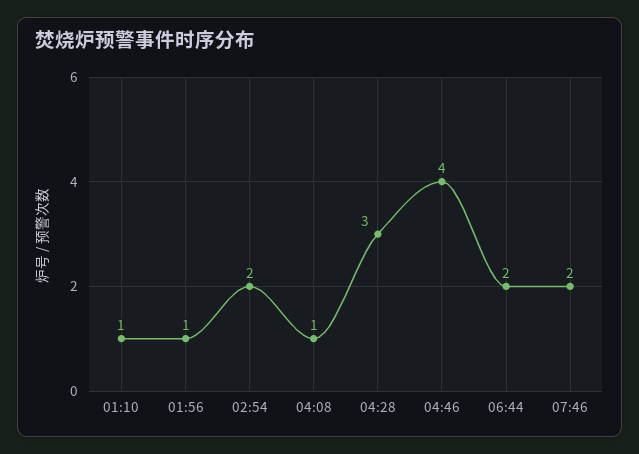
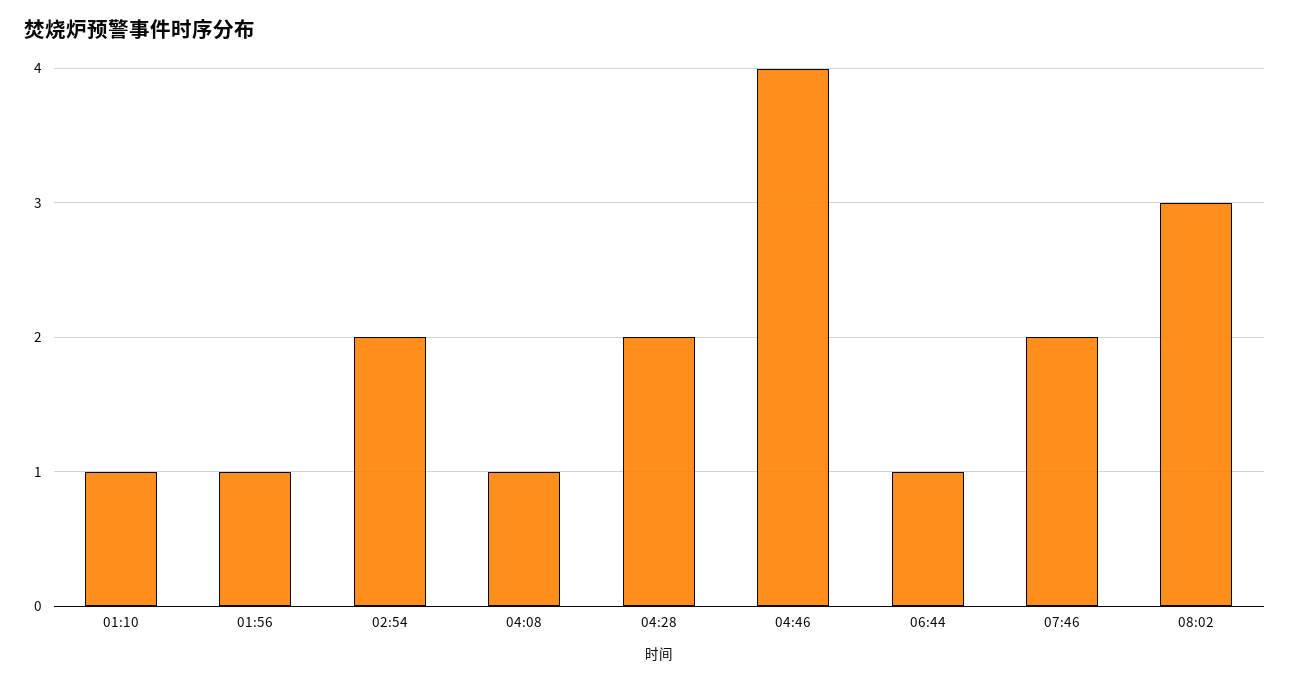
04:28: 3 -> 2
06:44: 2 -> 1
08:02: none -> 3

